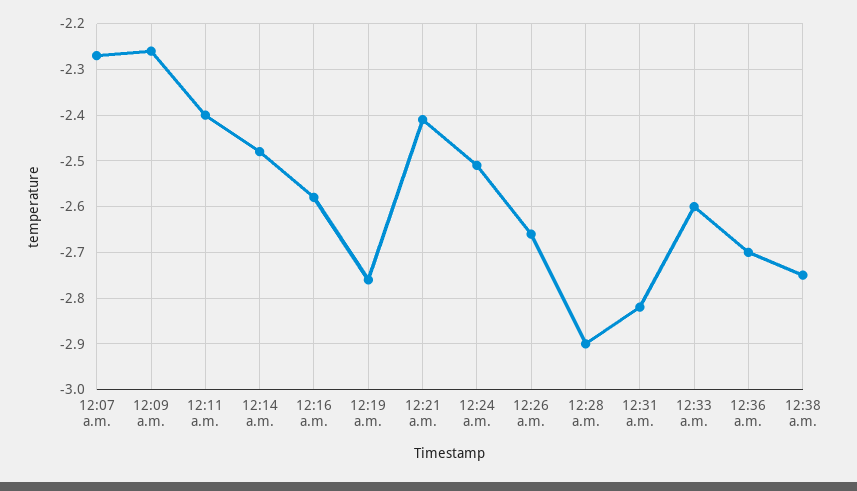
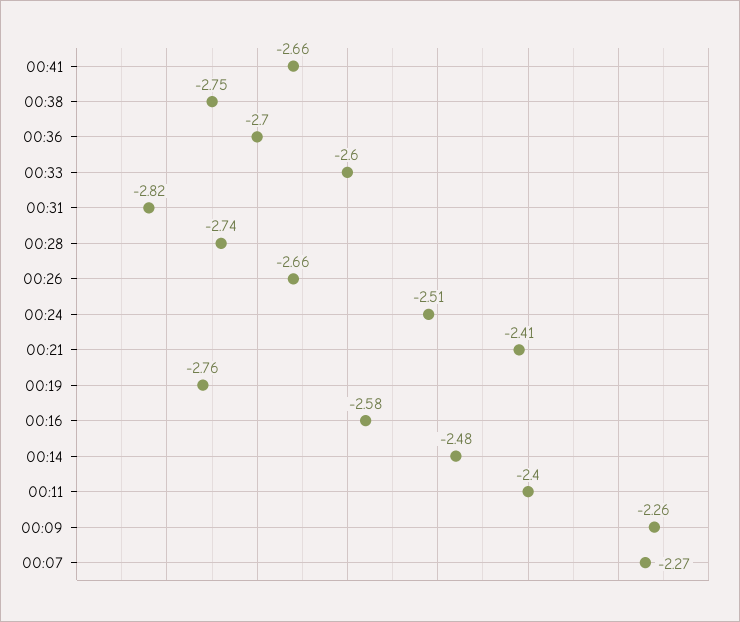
12:28 a.m.: -2.9 -> -2.74
00:41: none -> -2.66

